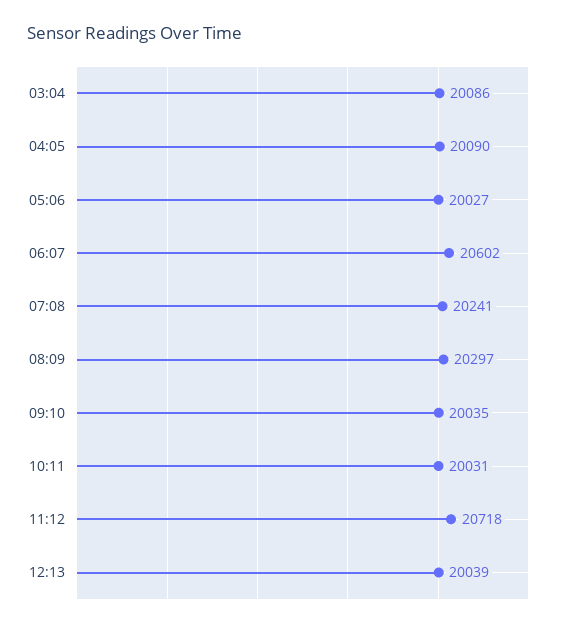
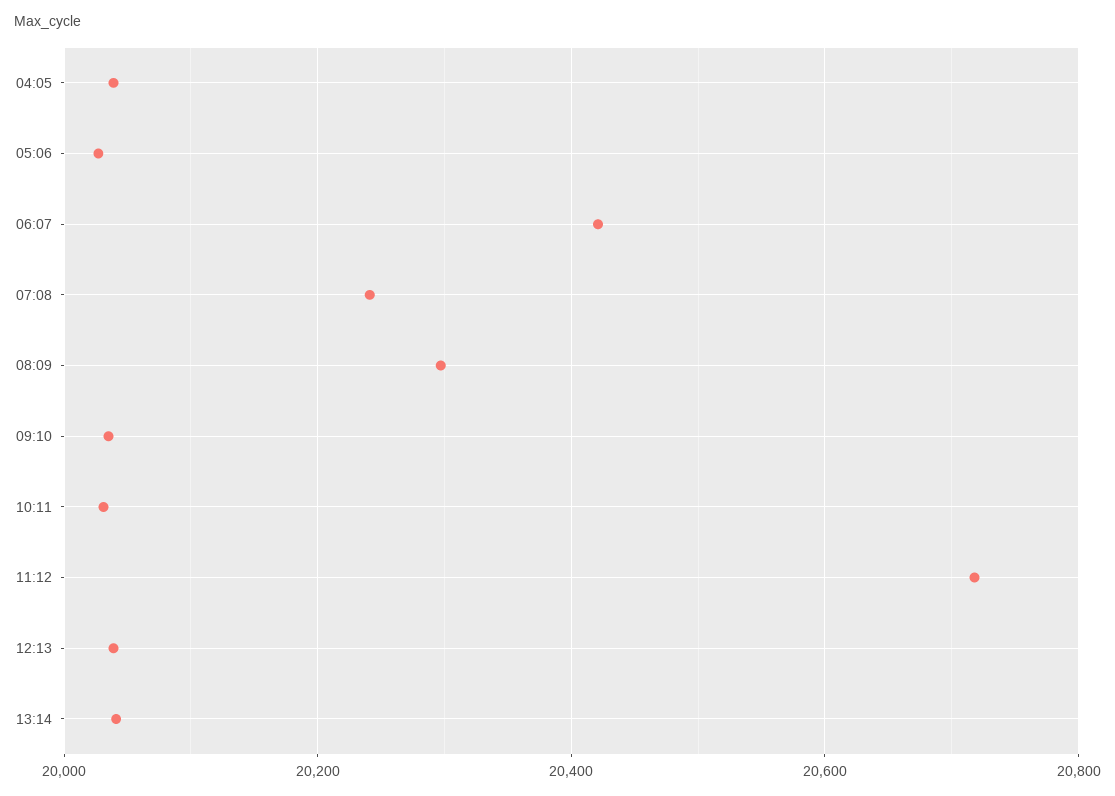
03:04: 20086 -> none
04:05: 20090 -> 20040
06:07: 20602 -> 20420
13:14: none -> 20040

